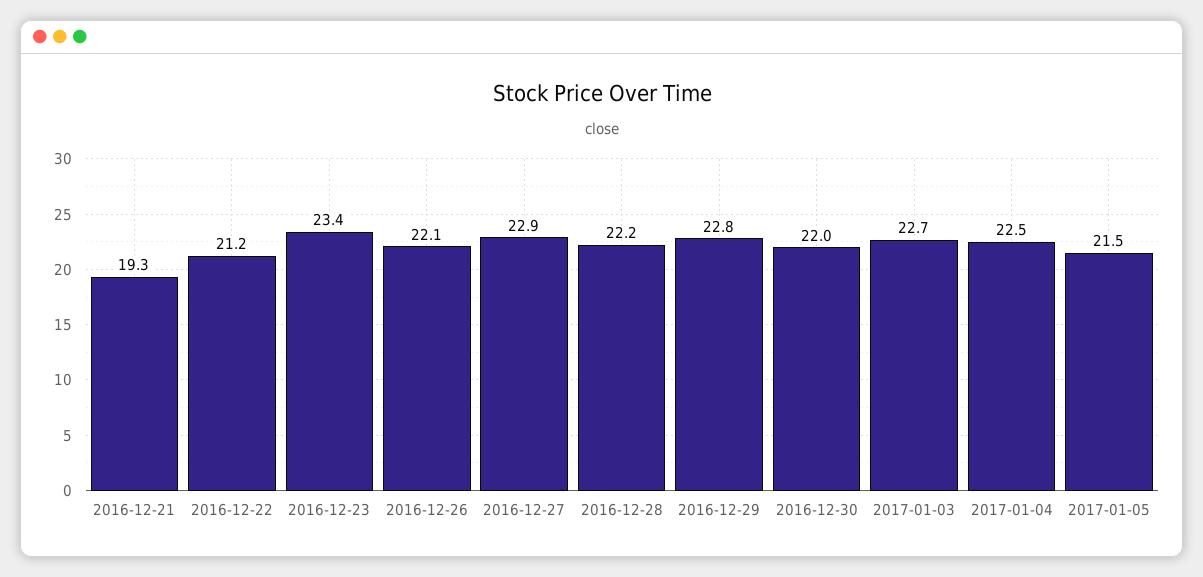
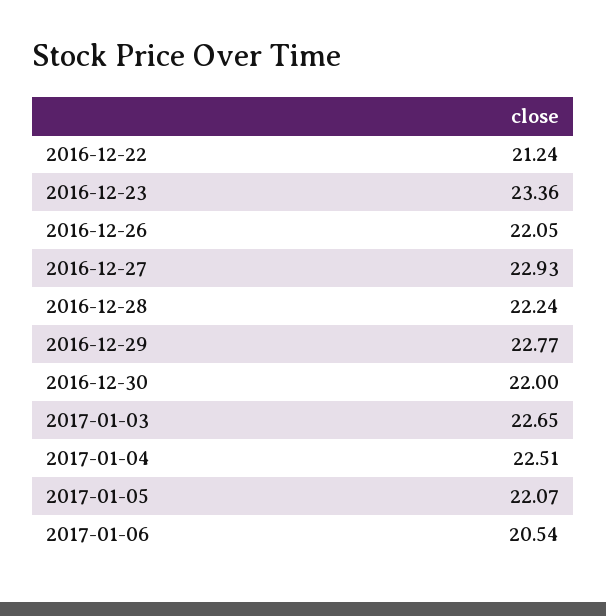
2016-12-21: 19.3 -> none
2017-01-05: 21.5 -> 22.07
2017-01-06: none -> 20.54

